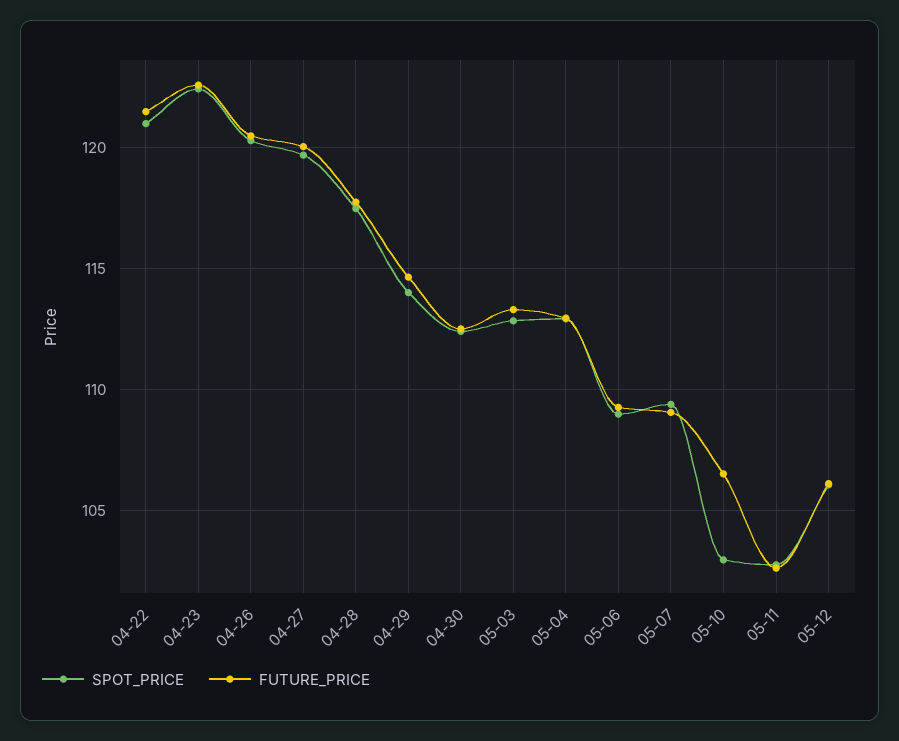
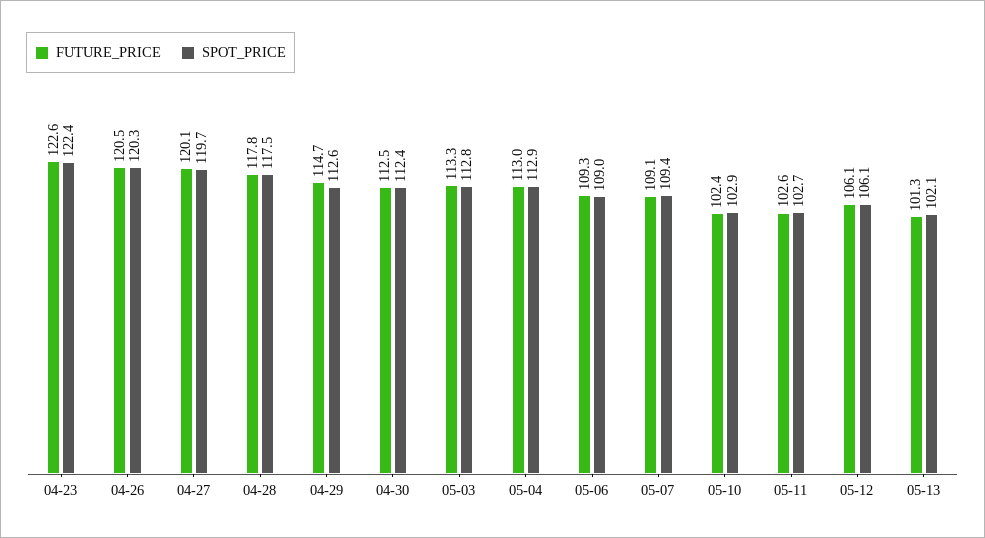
SPOT_PRICE, 04-22: 121 -> none
FUTURE_PRICE, 04-22: 121.5 -> none
SPOT_PRICE, 04-29: 114 -> 112.6
FUTURE_PRICE, 05-10: 106.5 -> 102.4
FUTURE_PRICE, 05-13: none -> 101.3
SPOT_PRICE, 05-13: none -> 102.1

